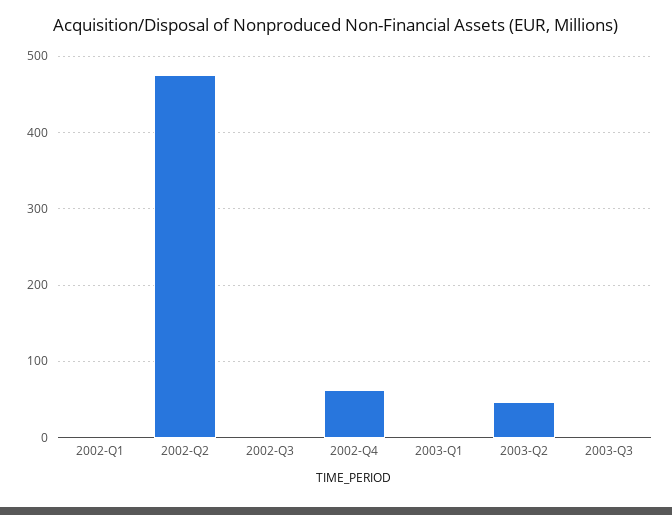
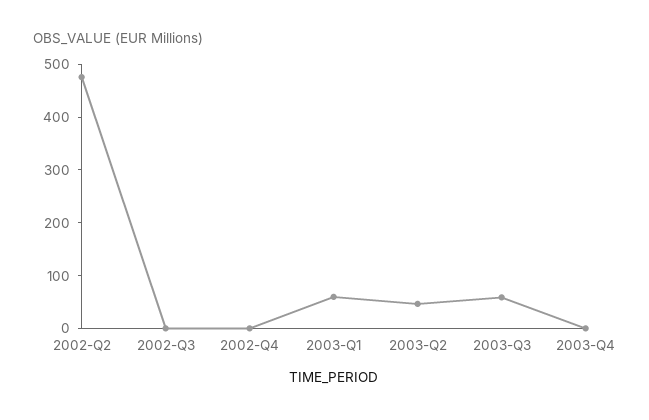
2002-Q1: 0 -> none
2002-Q4: 60 -> 0
2003-Q1: 0 -> 60
2003-Q3: 0 -> 60
2003-Q4: none -> 0

